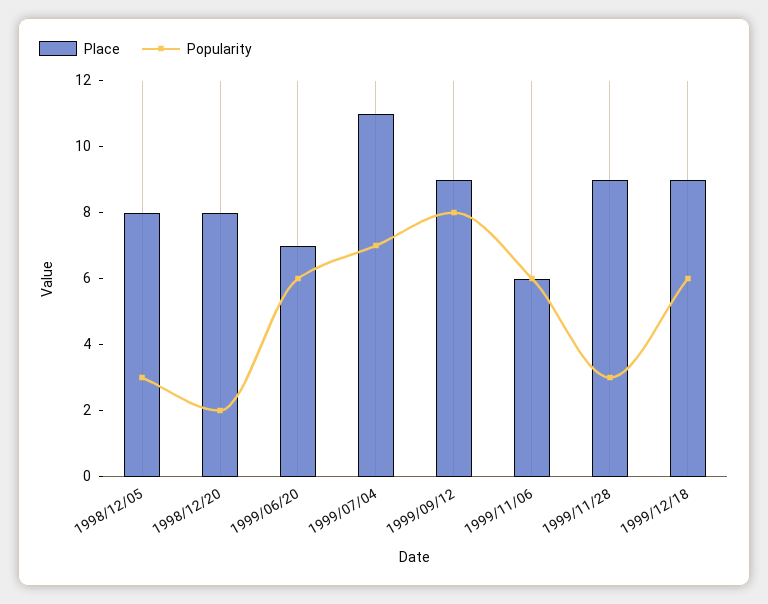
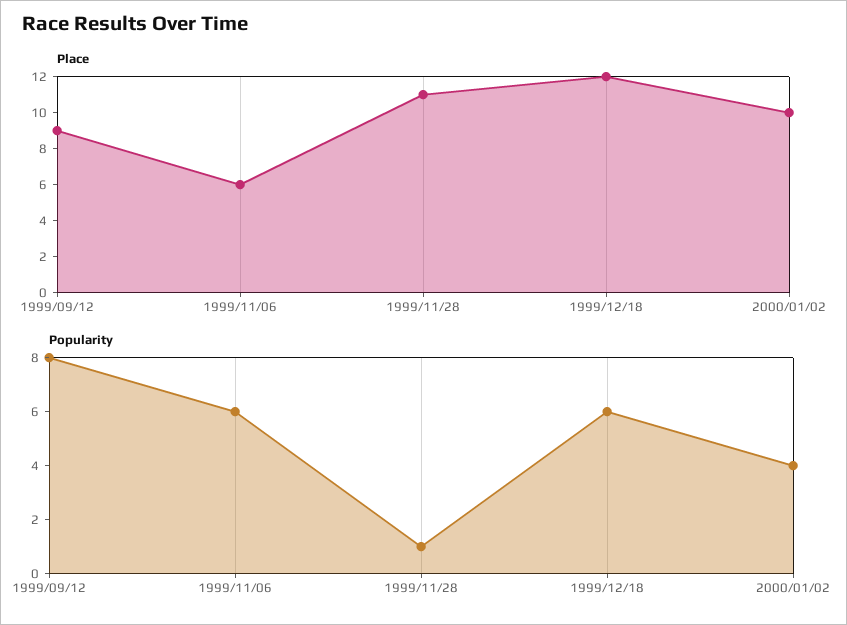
Place, 1998/12/05: 8 -> none
Popularity, 1998/12/05: 3 -> none
Place, 1998/12/20: 8 -> none
Popularity, 1998/12/20: 2 -> none
Place, 1999/06/20: 7 -> none
Popularity, 1999/06/20: 6 -> none
Place, 1999/07/04: 11 -> none
Popularity, 1999/07/04: 7 -> none
Place, 1999/11/28: 9 -> 11
Popularity, 1999/11/28: 3 -> 1
Place, 1999/12/18: 9 -> 12
Place, 2000/01/02: none -> 10
Popularity, 2000/01/02: none -> 4

